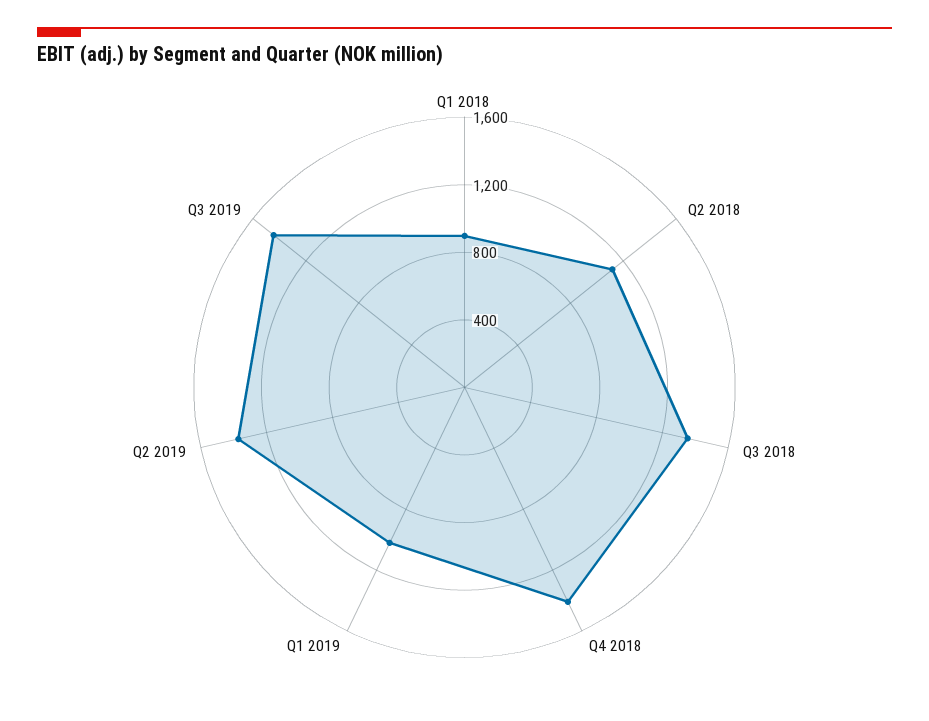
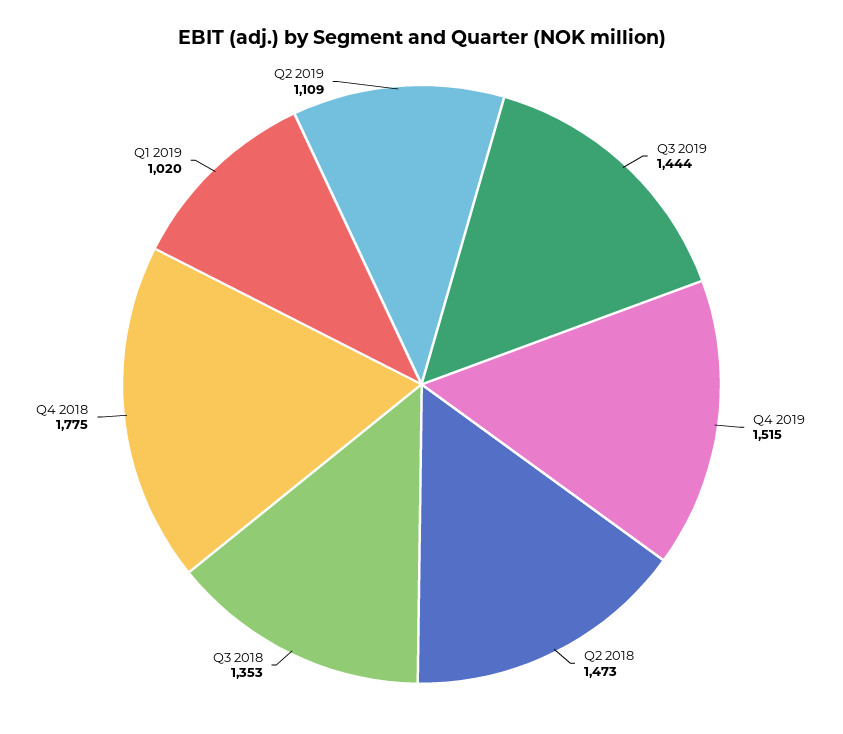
Q1 2018: 900 -> none
Q2 2018: 1100 -> 1473
Q4 2018: 1400 -> 1775
Q2 2019: 1400 -> 1109
Q4 2019: none -> 1515

